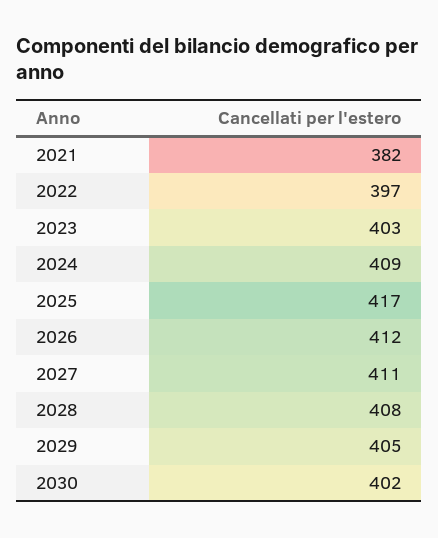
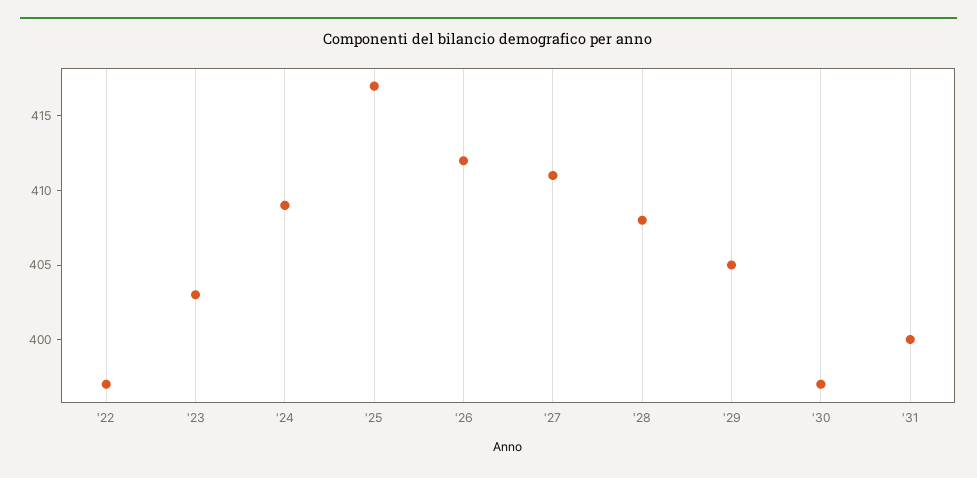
2021: 382 -> none
2030: 402 -> 397
'31: none -> 400

